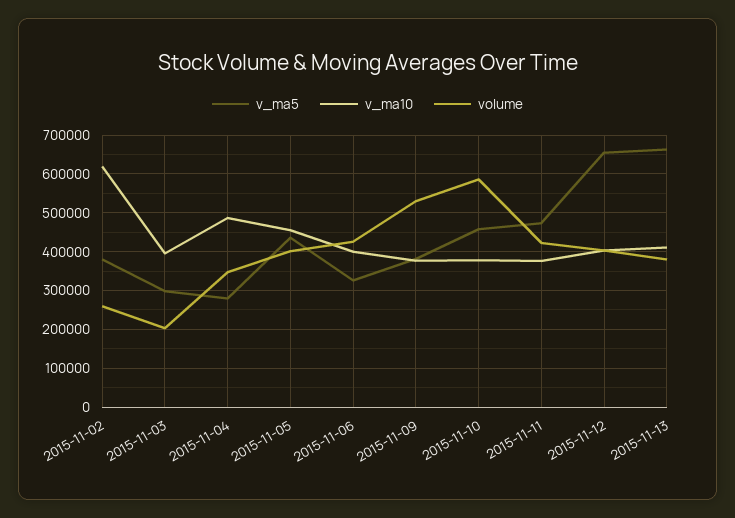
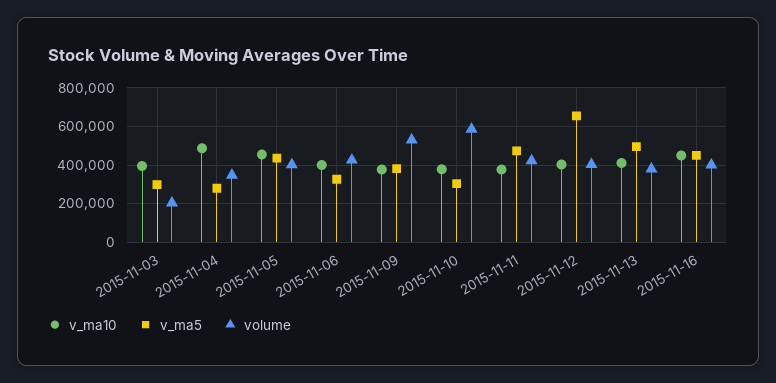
v_ma5, 2015-11-02: 380000 -> none
v_ma10, 2015-11-02: 620000 -> none
volume, 2015-11-02: 260000 -> none
v_ma5, 2015-11-10: 460000 -> 300000
v_ma5, 2015-11-13: 660000 -> 500000
v_ma10, 2015-11-16: none -> 450000
v_ma5, 2015-11-16: none -> 450000
volume, 2015-11-16: none -> 400000

